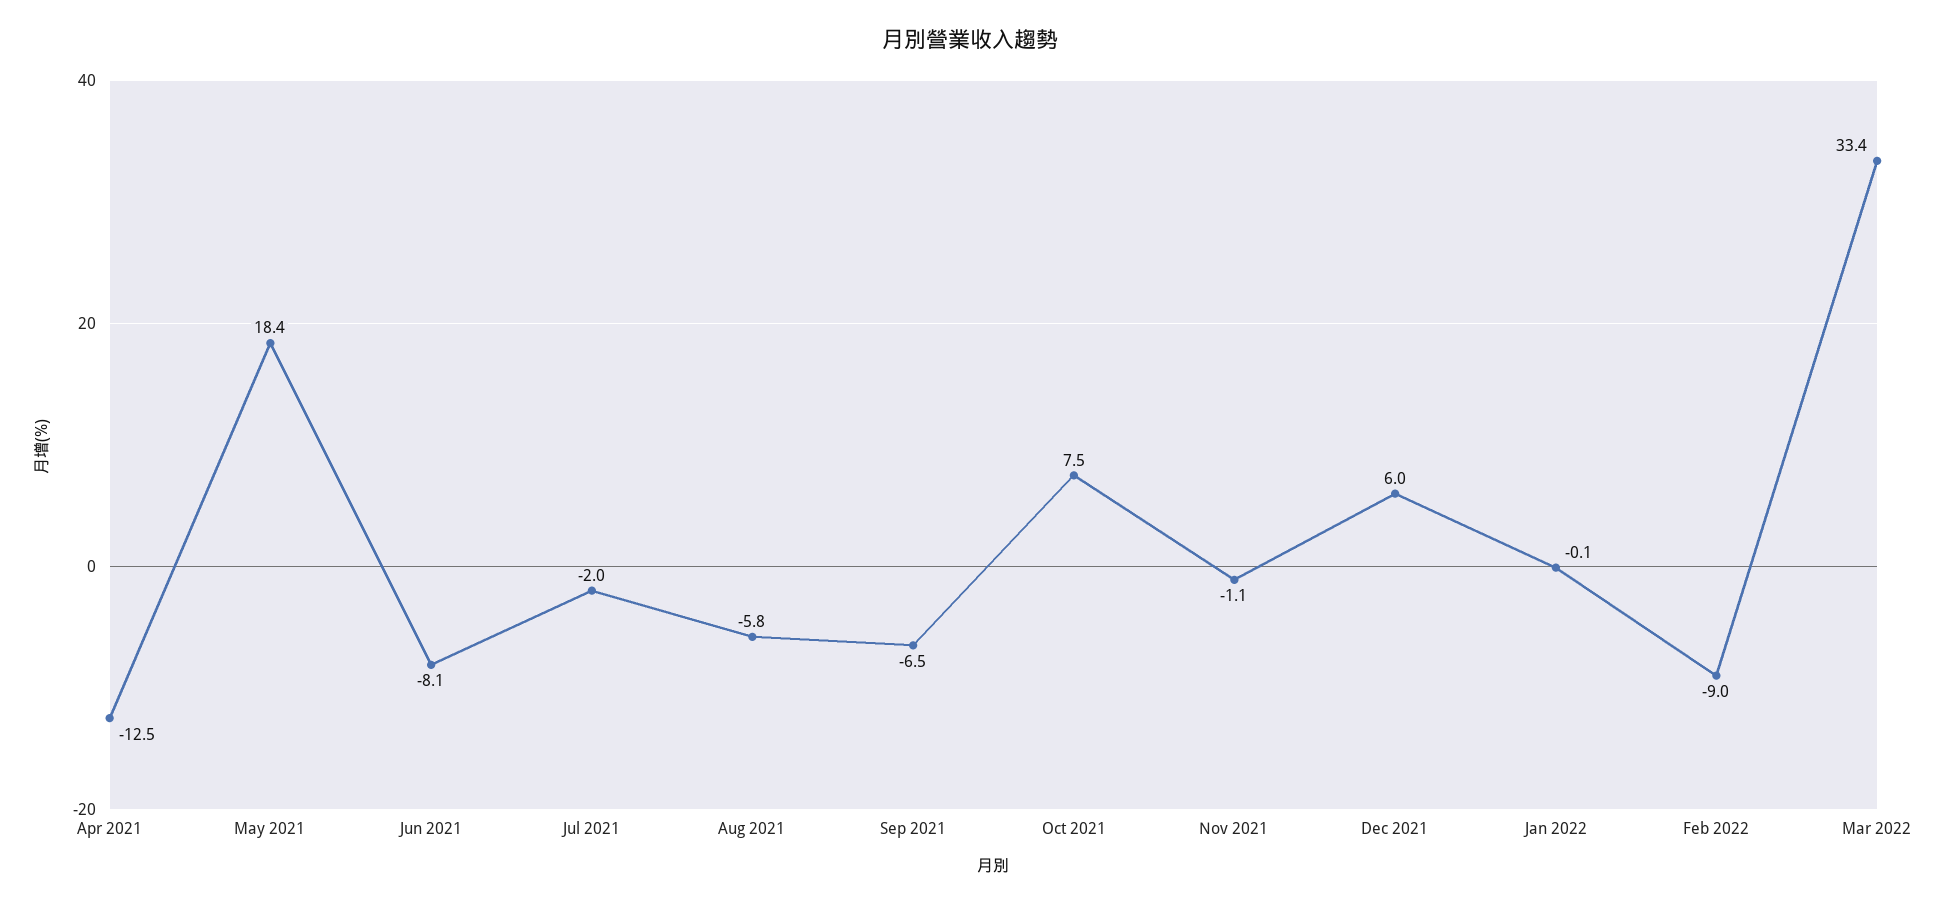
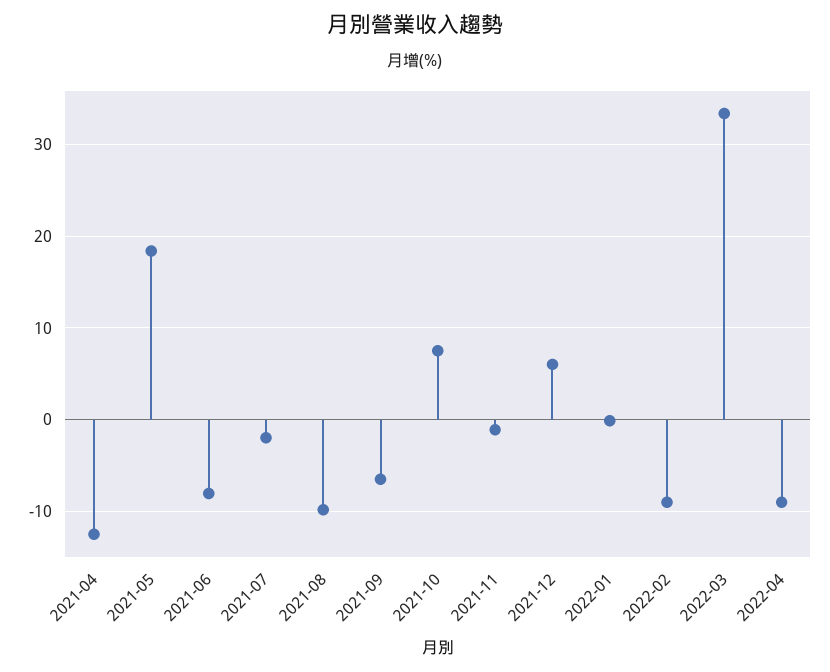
Aug 2021: -5.8 -> -10
2022-04: none -> -9

